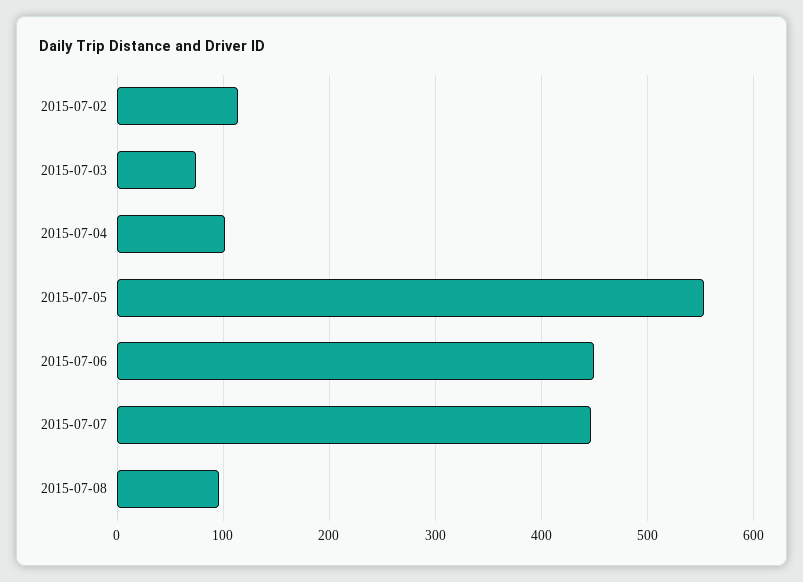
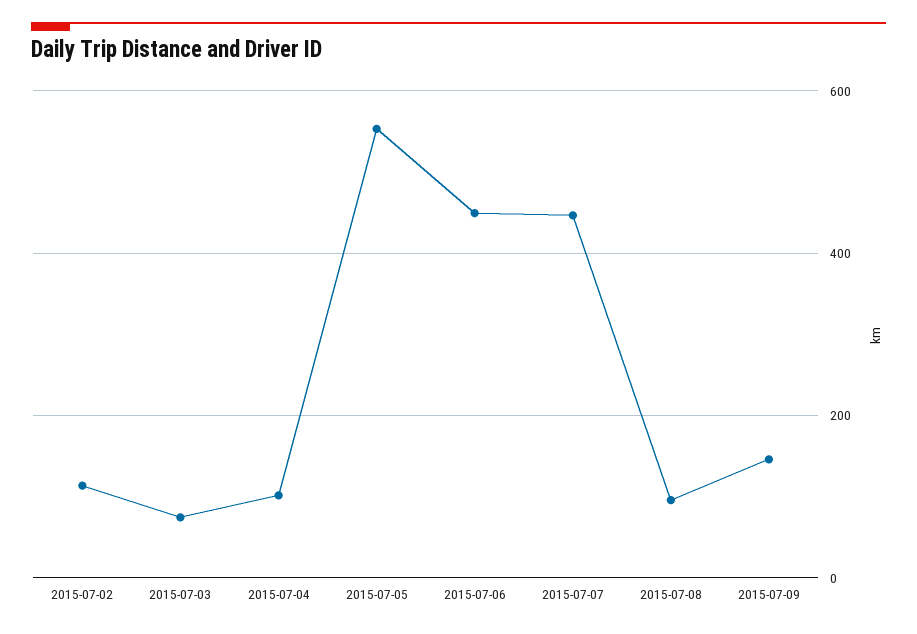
2015-07-09: none -> 140

